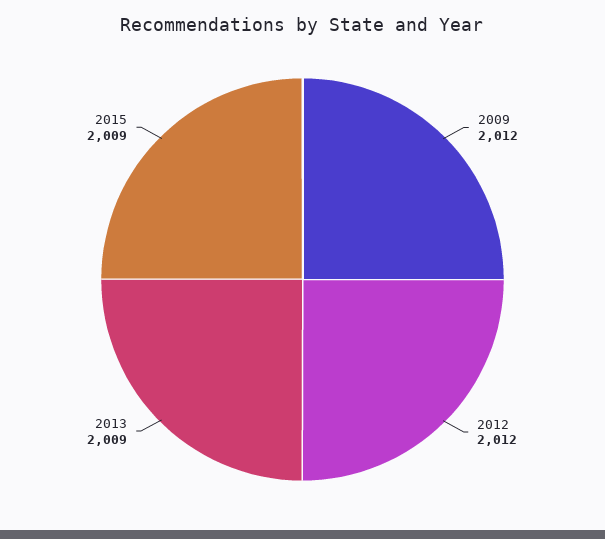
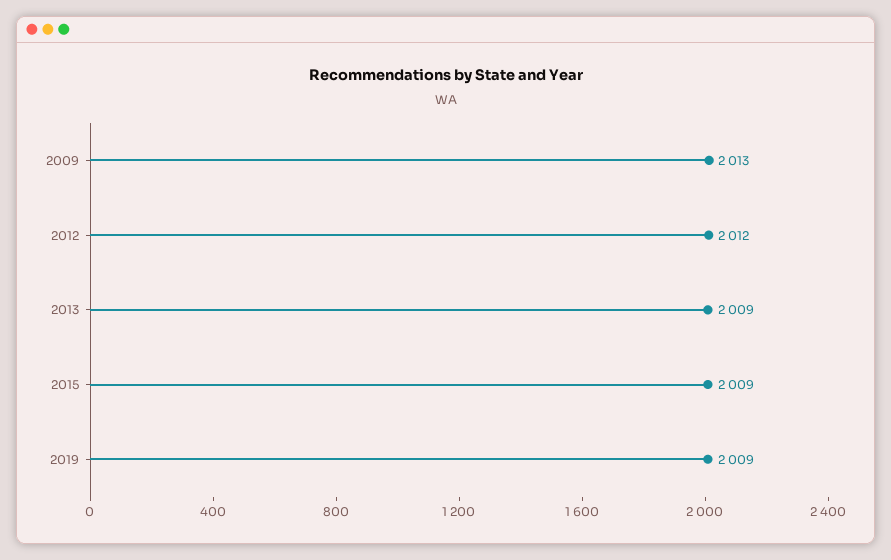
2009: 2012 -> 2013
2019: none -> 2009

